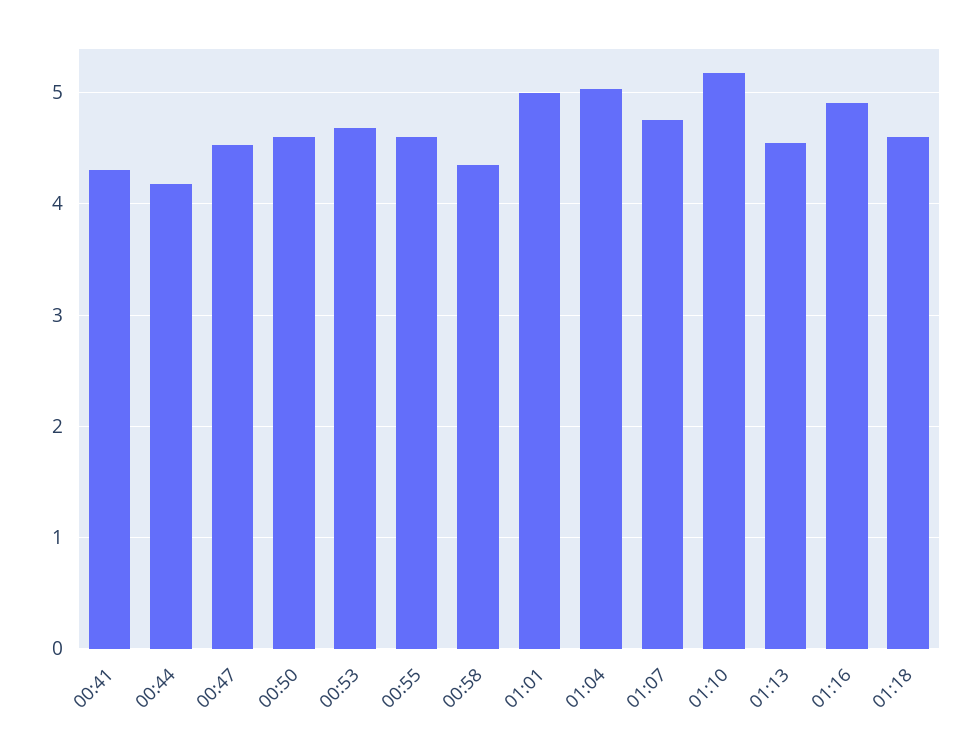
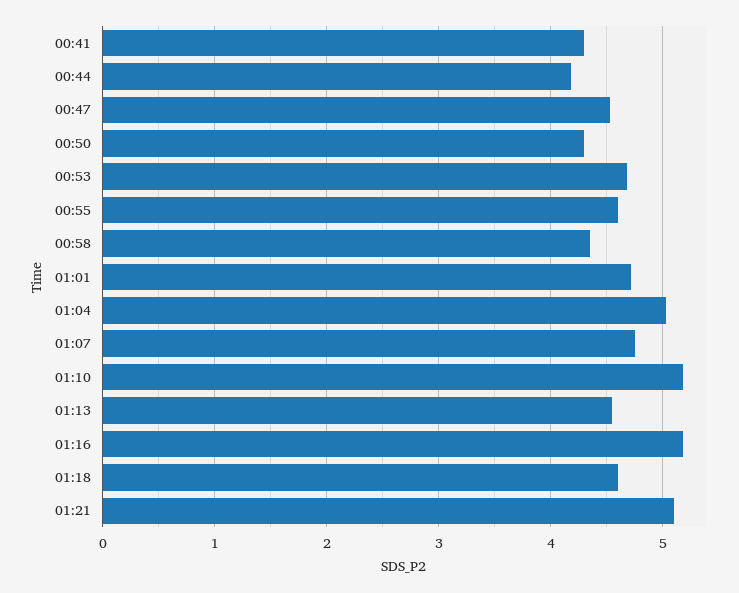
00:50: 4.6 -> 4.3
01:01: 5 -> 4.7
01:16: 4.9 -> 5.2
01:21: none -> 5.1

